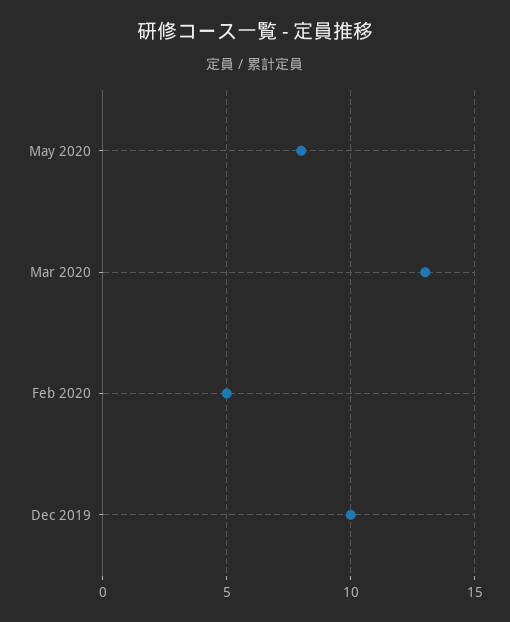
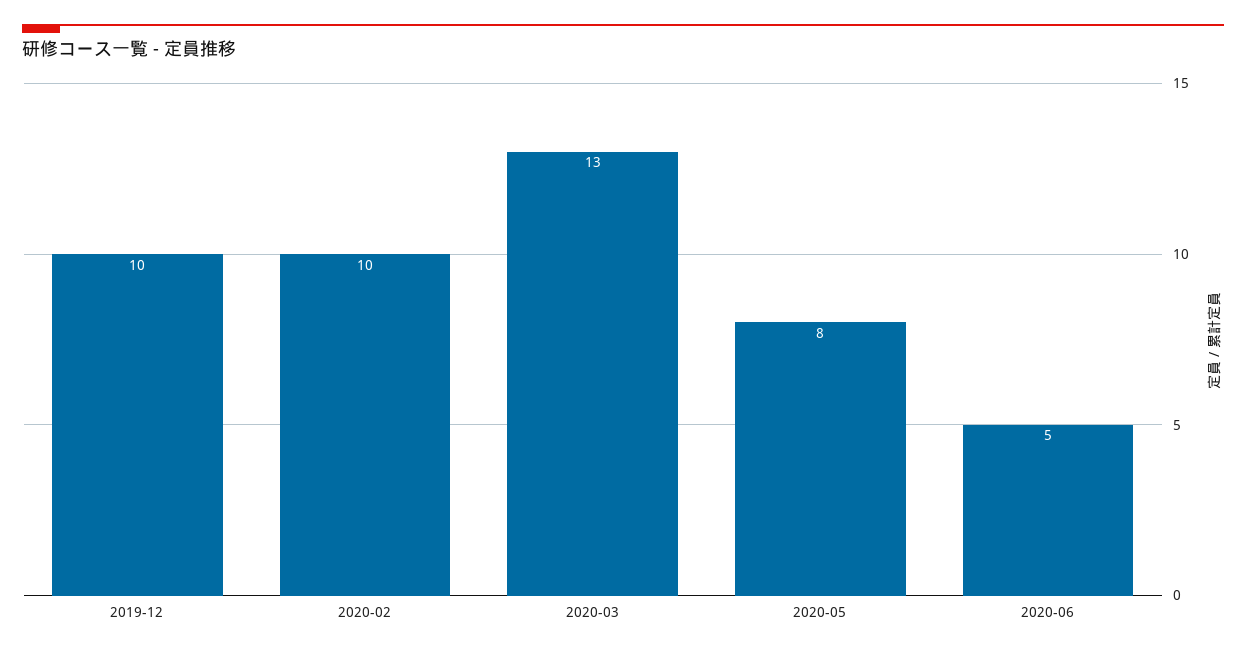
Feb 2020: 5 -> 10
2020-06: none -> 5

